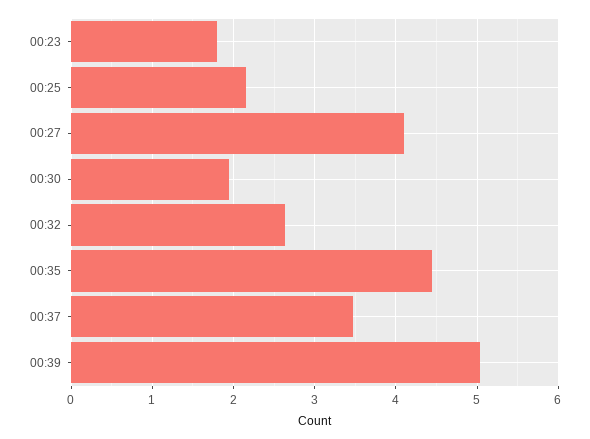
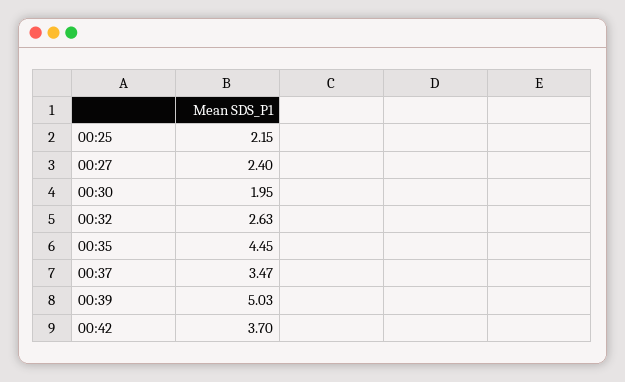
00:23: 1.8 -> none
00:27: 4.1 -> 2.4
00:42: none -> 3.7

